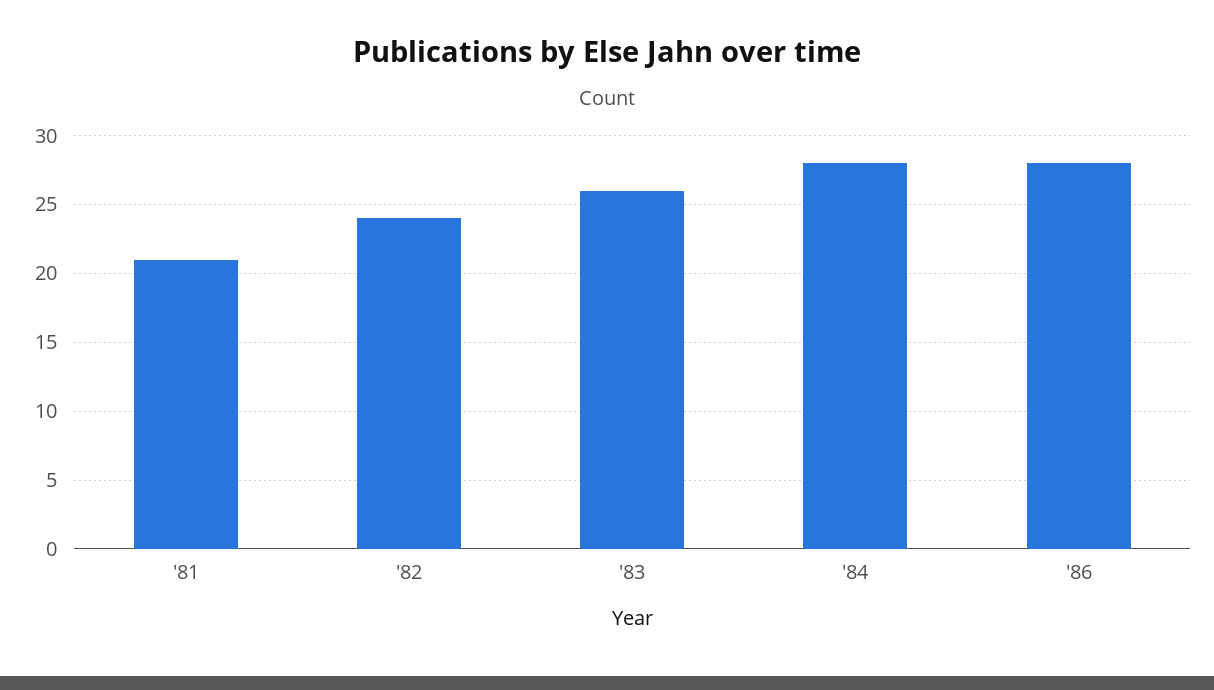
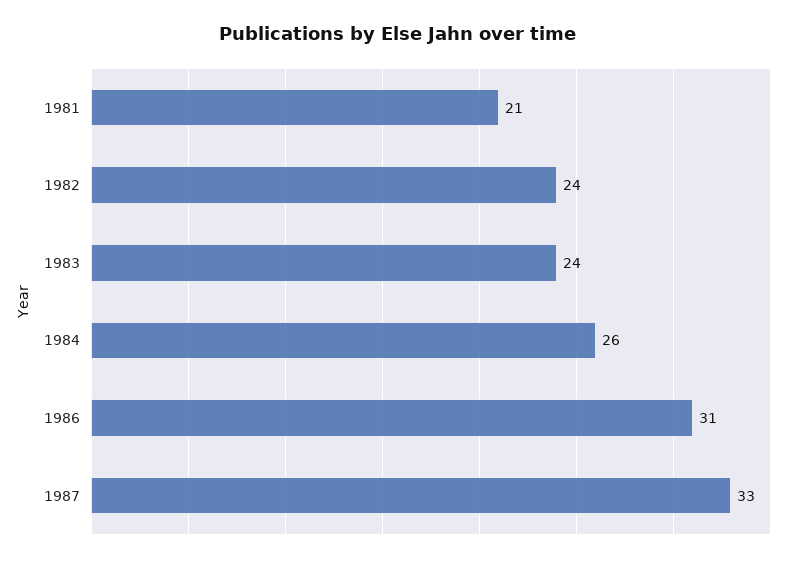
'83: 26 -> 24
'84: 28 -> 26
'86: 28 -> 31
1987: none -> 33

